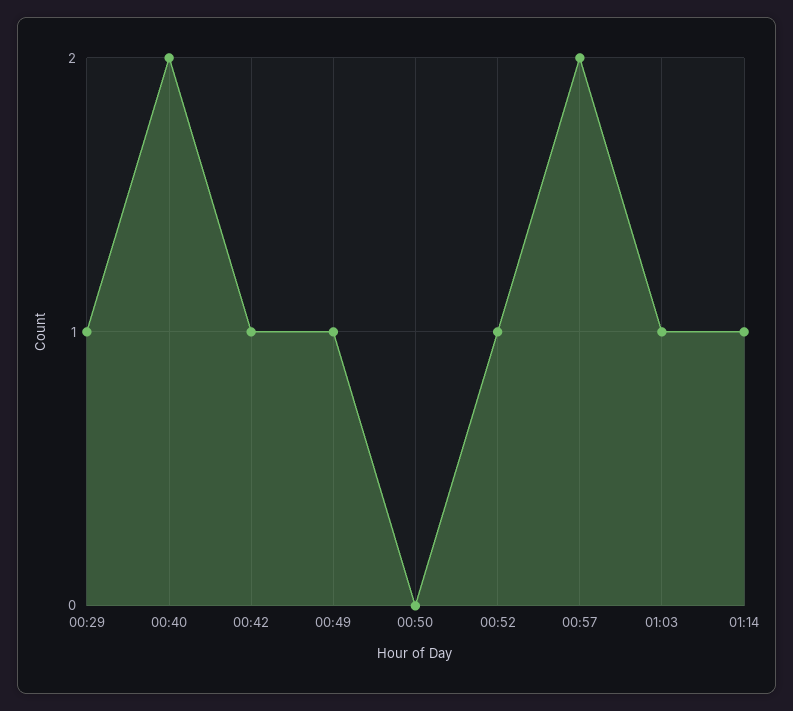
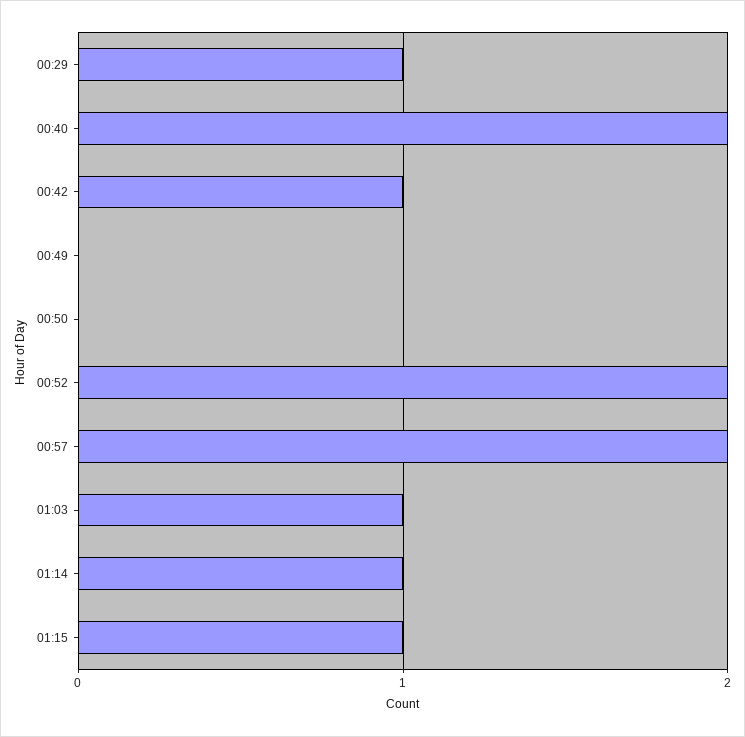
00:49: 1 -> 0
00:52: 1 -> 2
01:15: none -> 1

